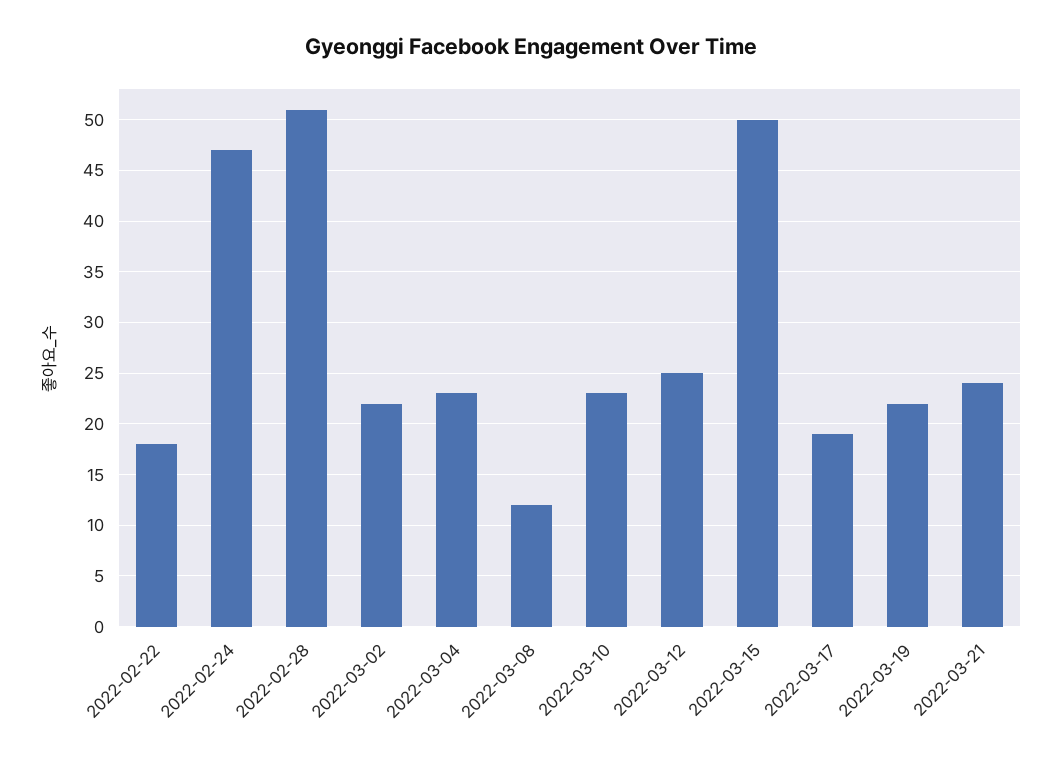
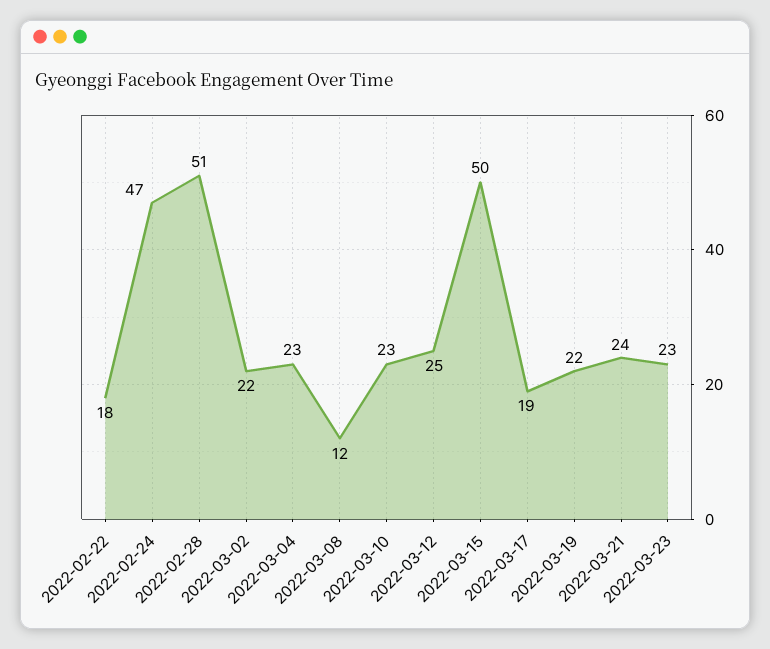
2022-03-23: none -> 23

